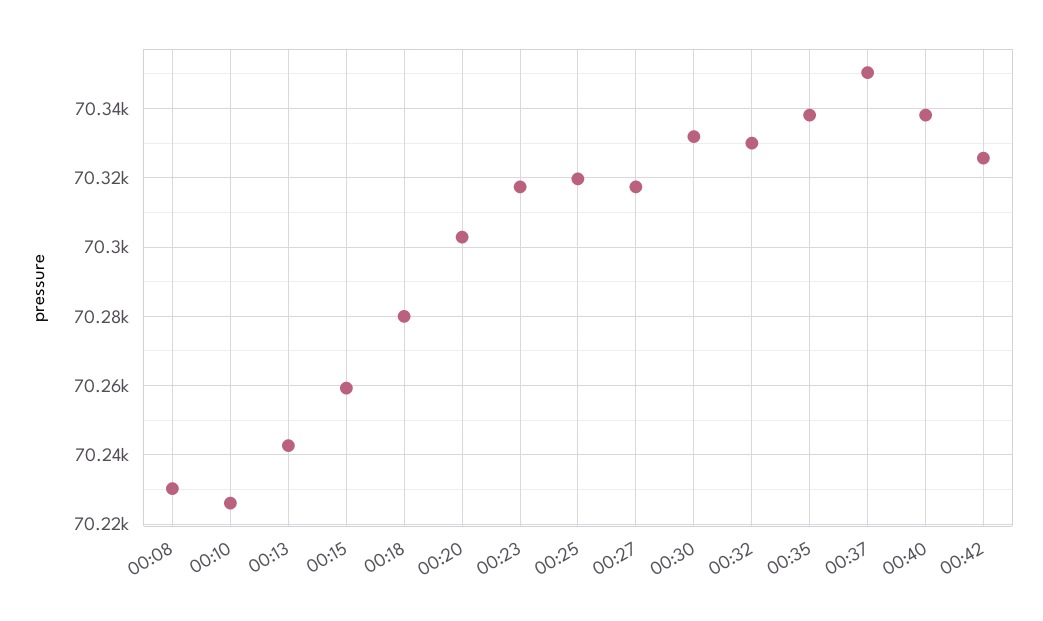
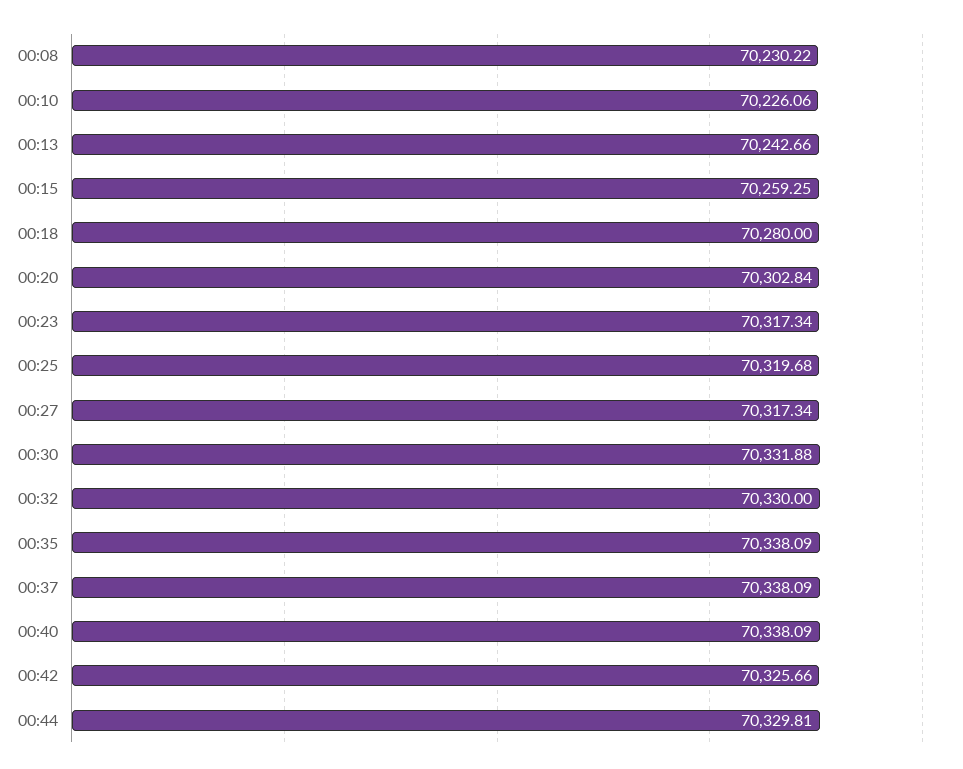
00:37: 70350 -> 70338.09
00:44: none -> 70329.81

